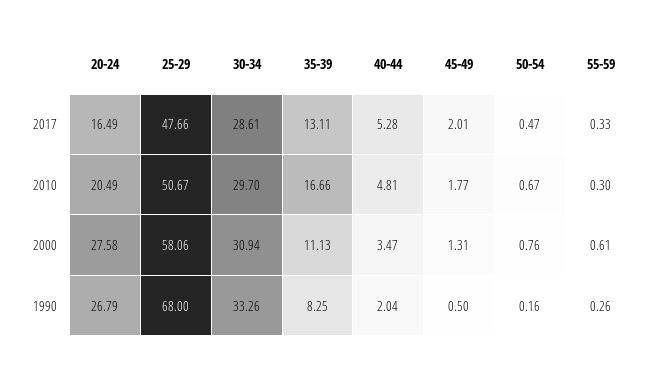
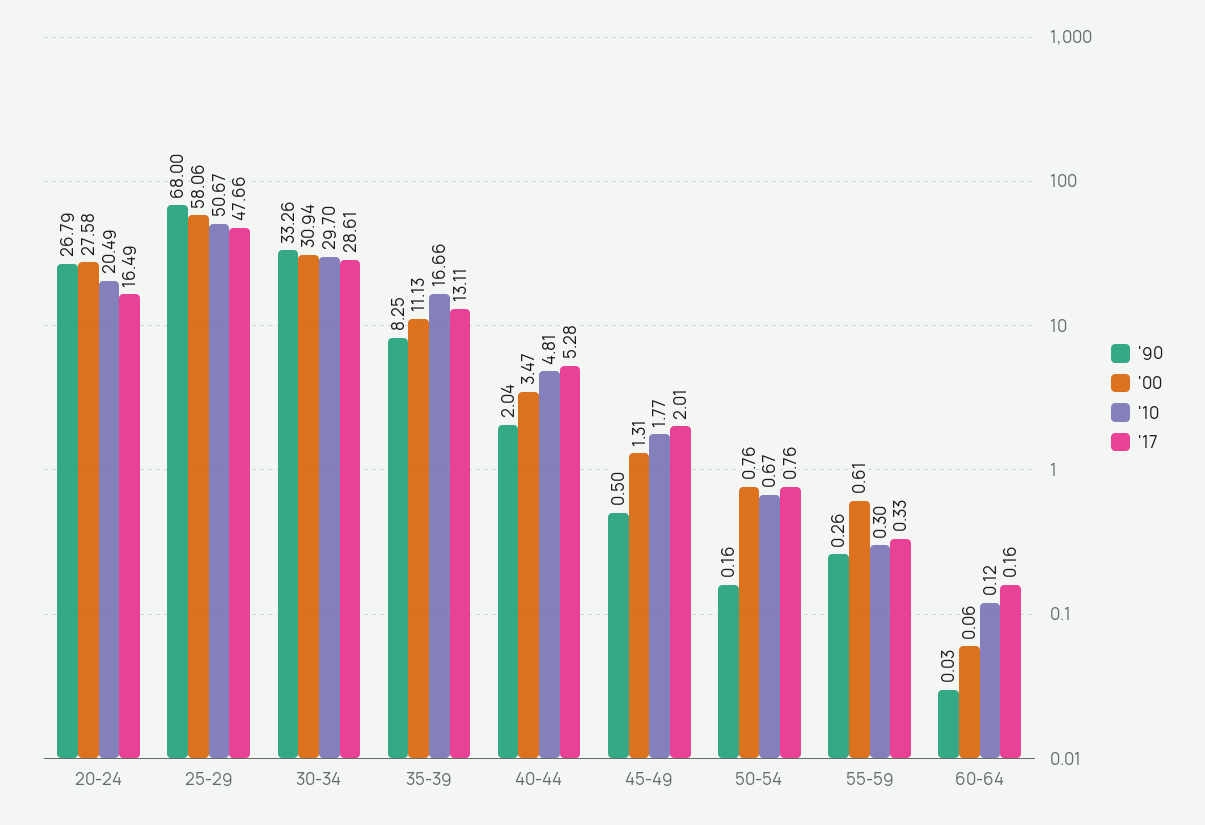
2017, 50-54: 0.47 -> 0.76
1990, 60-64: none -> 0.03
2000, 60-64: none -> 0.06
2010, 60-64: none -> 0.12
2017, 60-64: none -> 0.16

